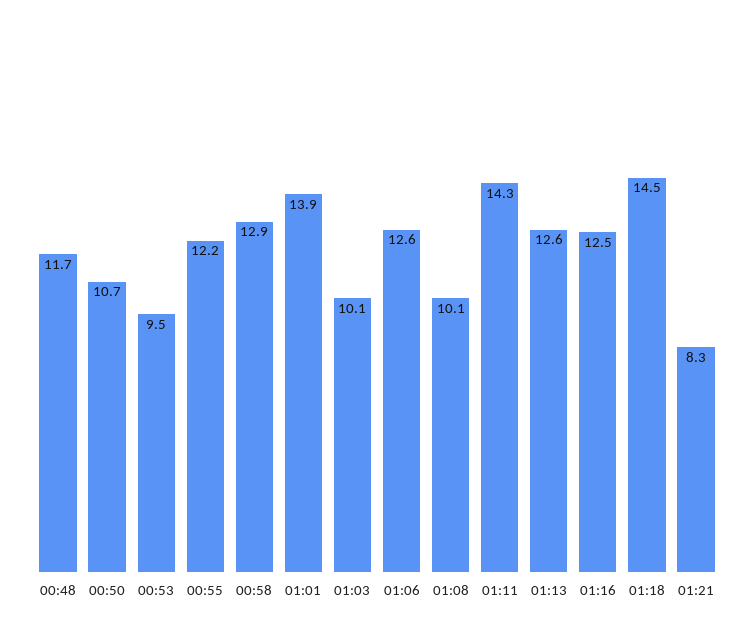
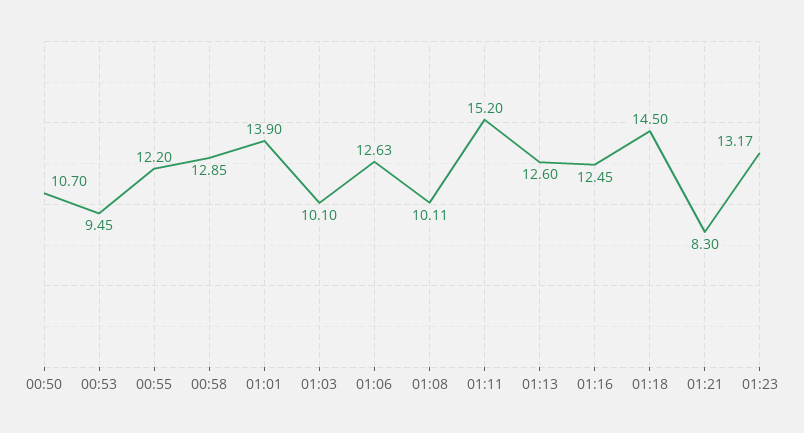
00:48: 11.7 -> none
01:11: 14.3 -> 15.2
01:23: none -> 13.17

